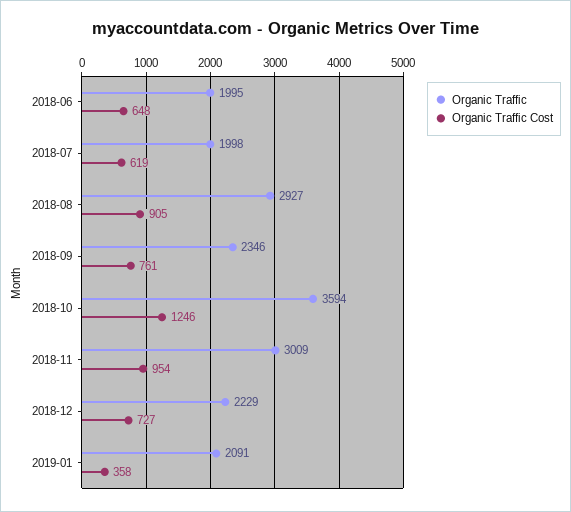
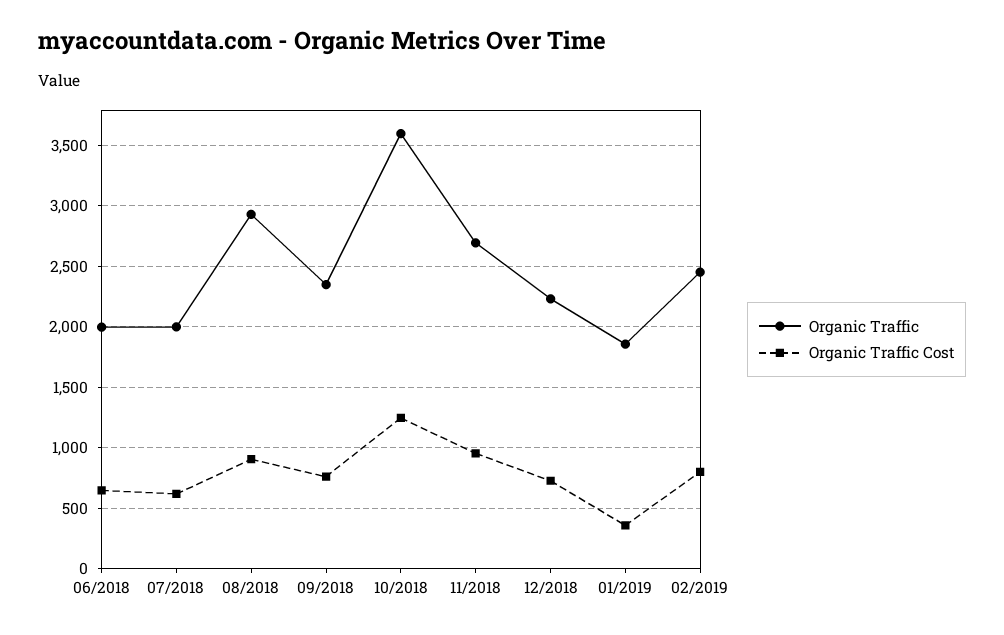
Organic Traffic, 2018-11: 3009 -> 2700
Organic Traffic, 2019-01: 2091 -> 1850
Organic Traffic, 02/2019: none -> 2450
Organic Traffic Cost, 02/2019: none -> 800

